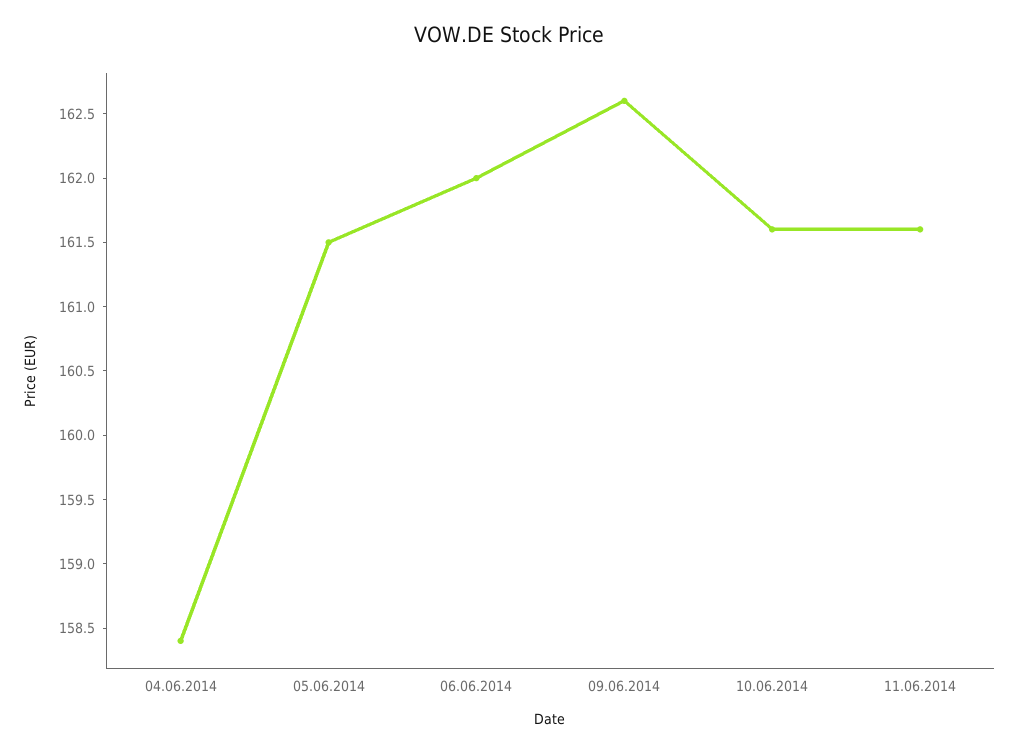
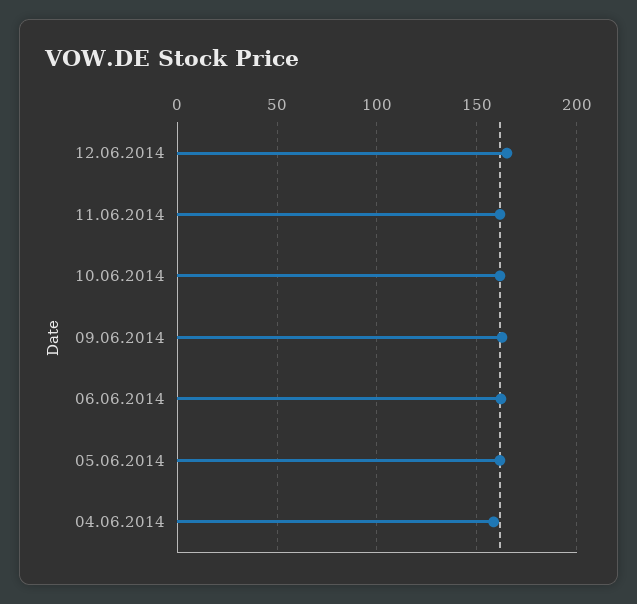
12.06.2014: none -> 165

